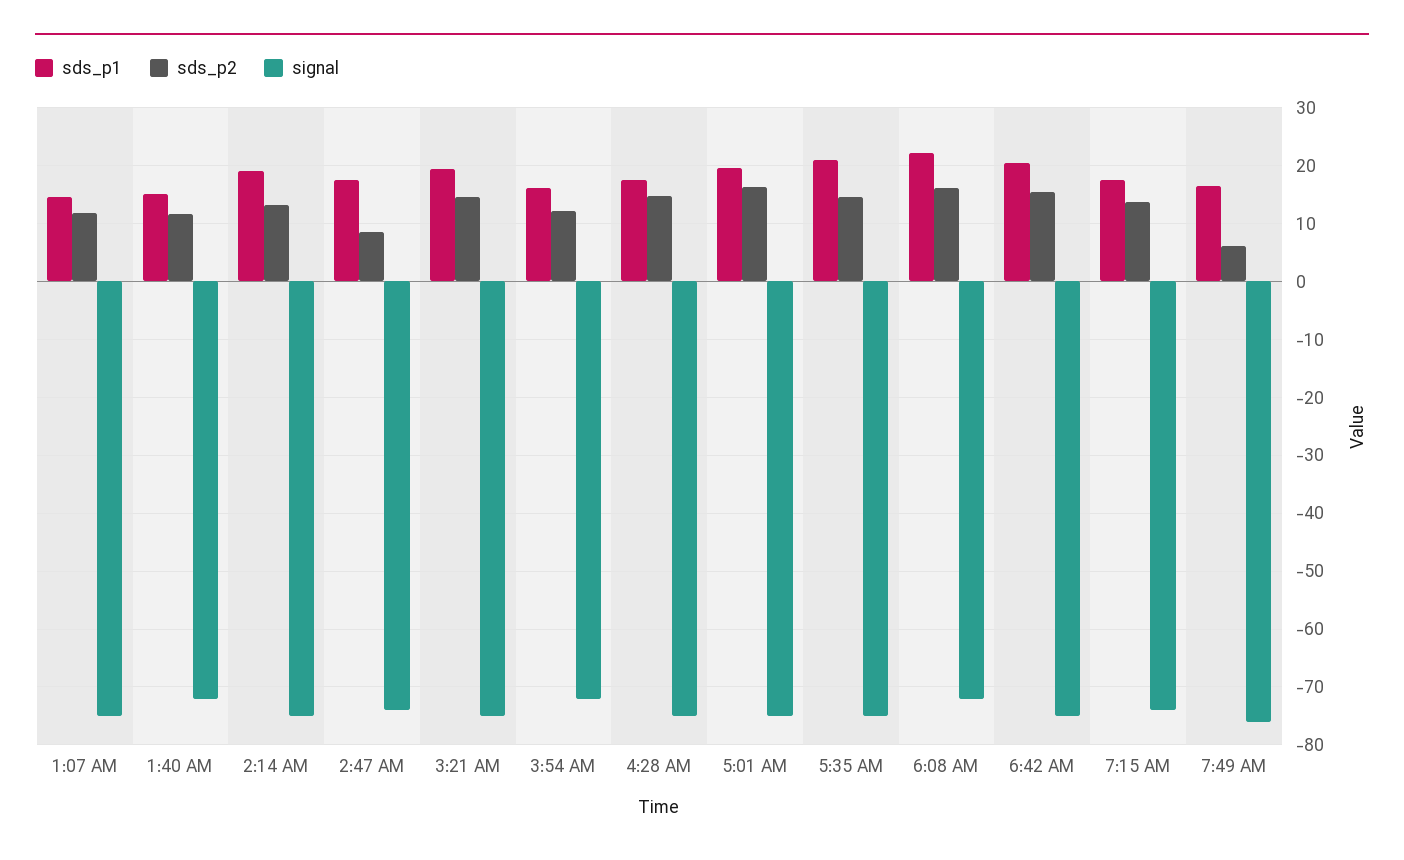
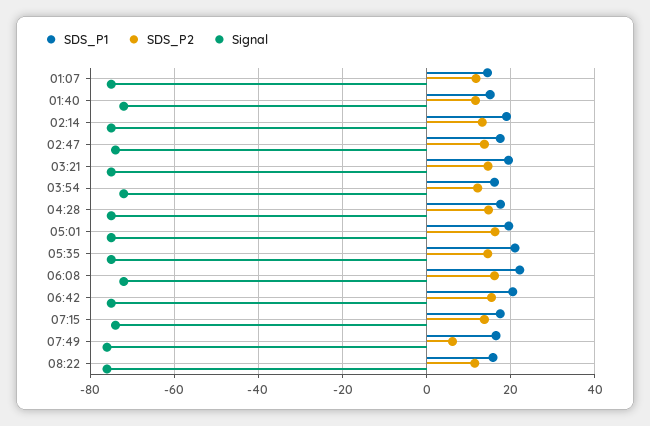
sds_p2, 2:47 AM: 8 -> 14
sds_p1, 08:22: none -> 16
sds_p2, 08:22: none -> 12
signal, 08:22: none -> -76

